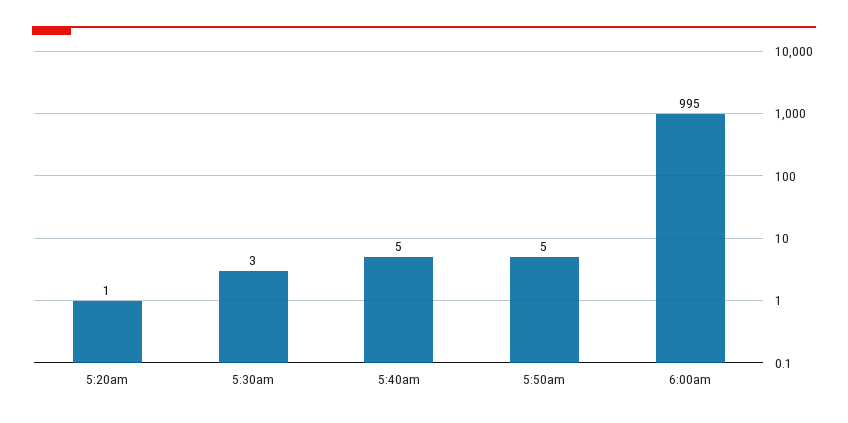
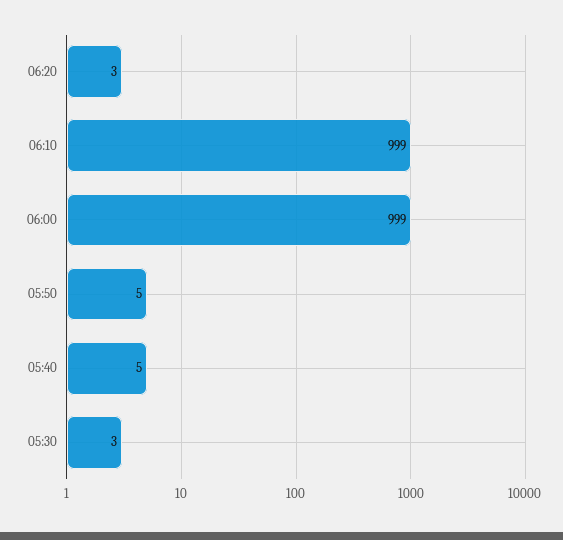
5:20am: 1 -> none
6:00am: 995 -> 999
06:20: none -> 3
06:10: none -> 999

